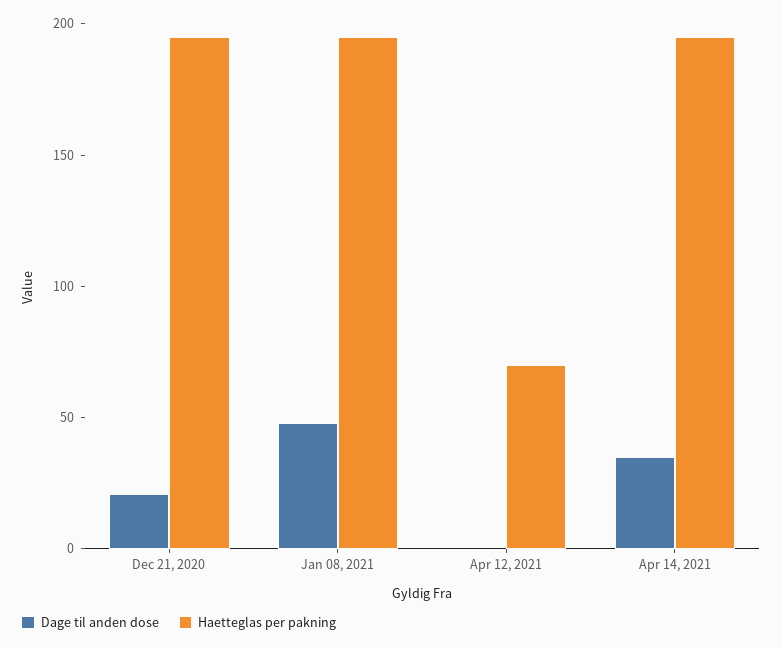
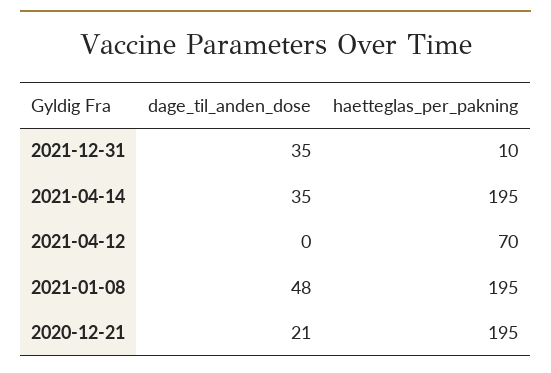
Dage til anden dose, 2021-12-31: none -> 35
Haetteglas per pakning, 2021-12-31: none -> 10

